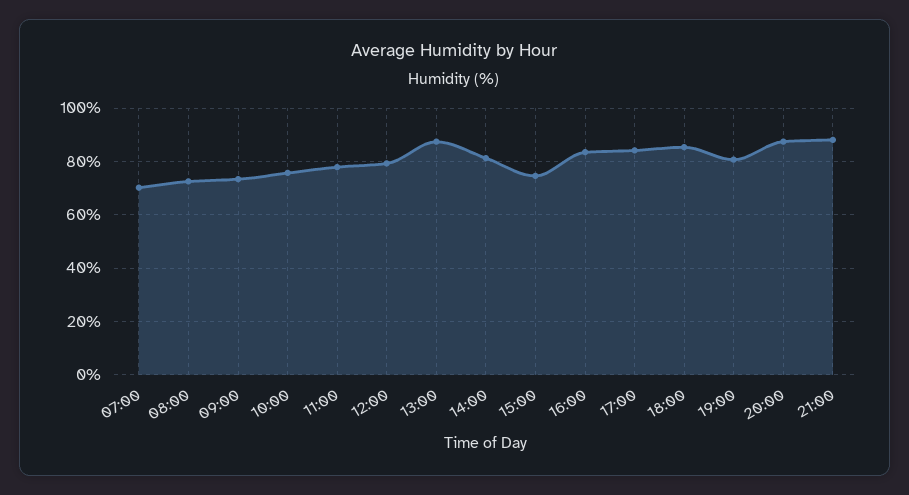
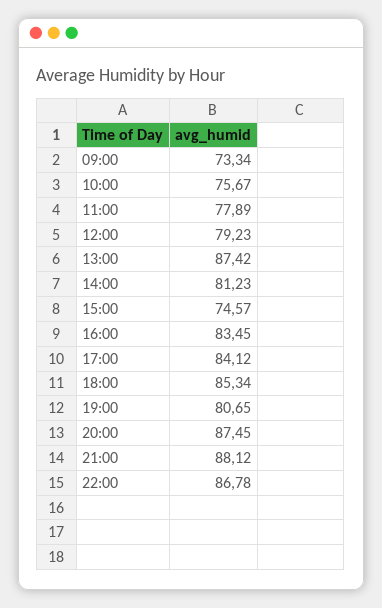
07:00: 70 -> none
08:00: 72.5 -> none
22:00: none -> 86.78

